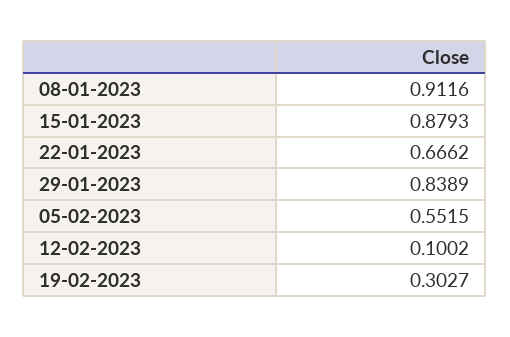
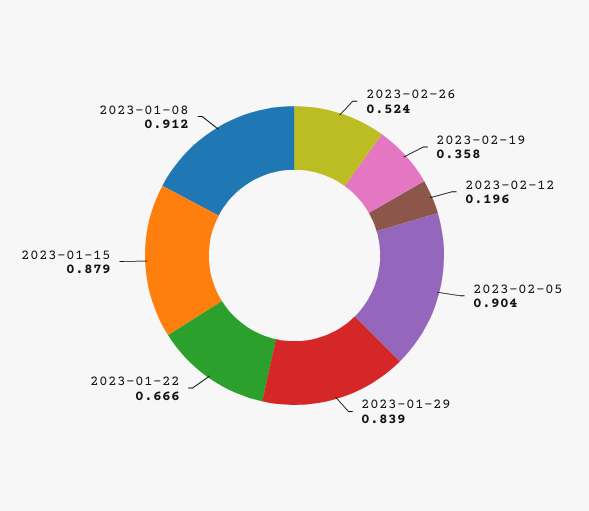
05-02-2023: 0.5515 -> 0.904
12-02-2023: 0.1002 -> 0.196
19-02-2023: 0.3027 -> 0.358
2023-02-26: none -> 0.524

